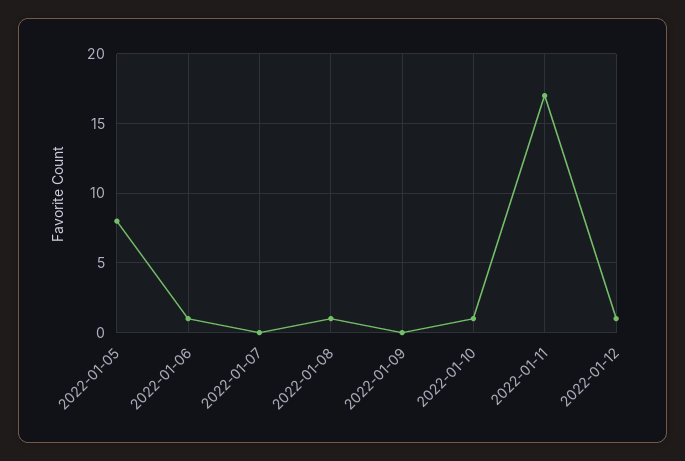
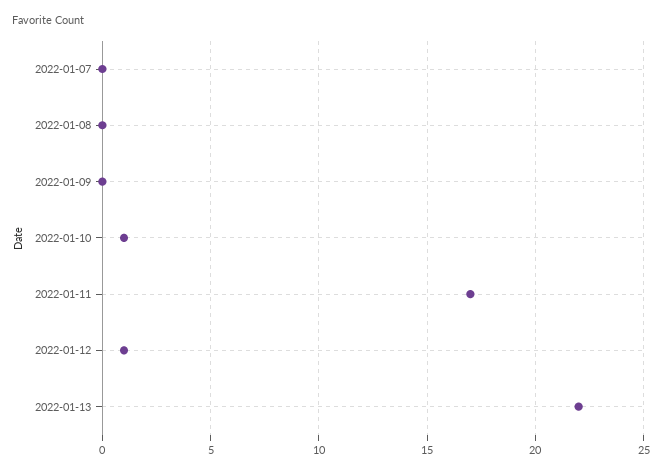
2022-01-05: 8 -> none
2022-01-06: 1 -> none
2022-01-08: 1 -> 0
2022-01-13: none -> 22

